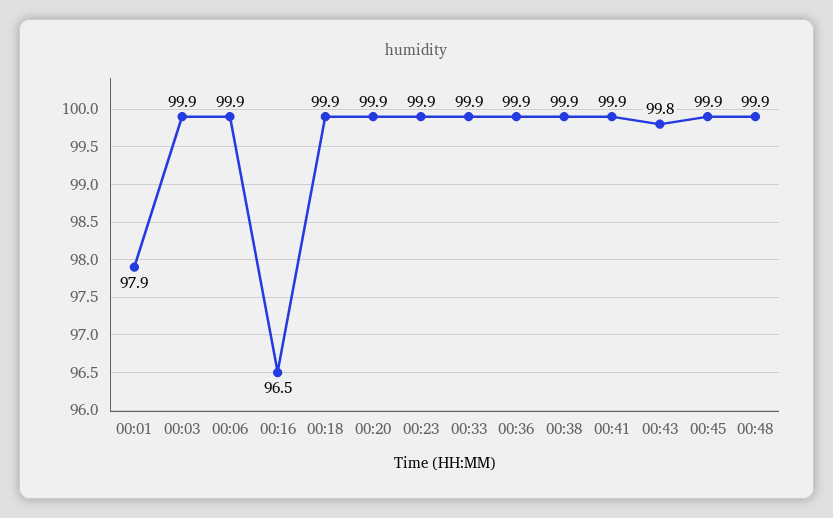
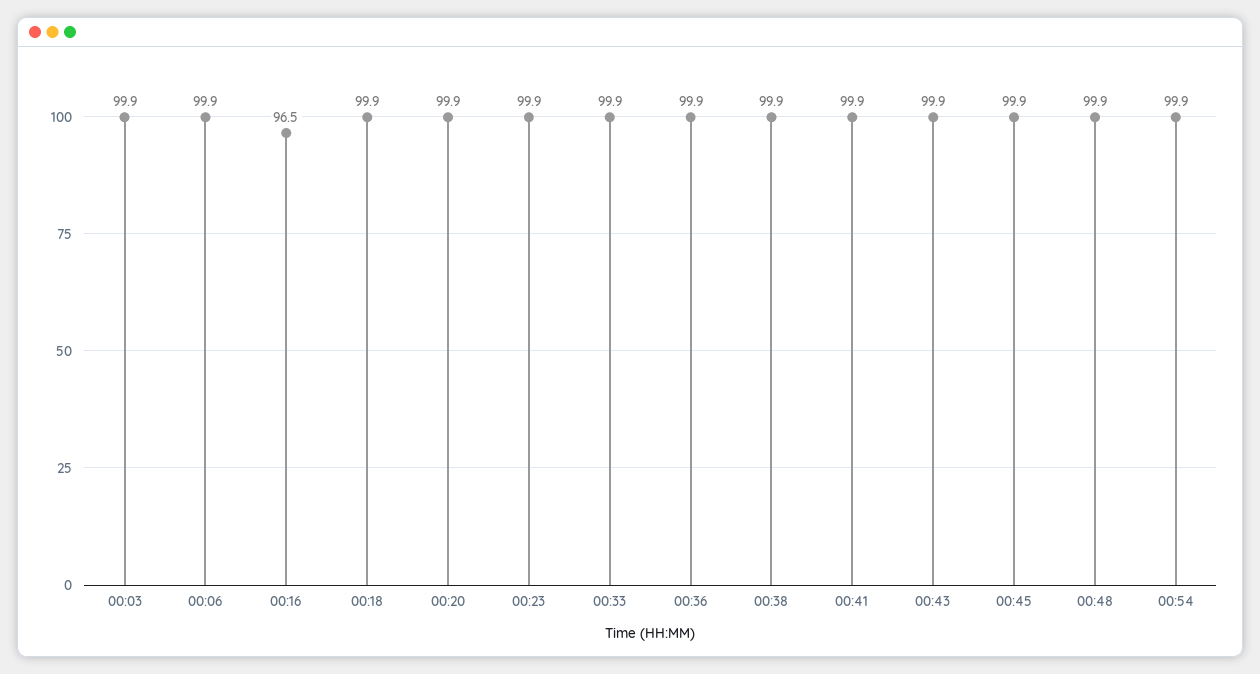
00:01: 97.9 -> none
00:43: 99.8 -> 99.9
00:54: none -> 99.9

